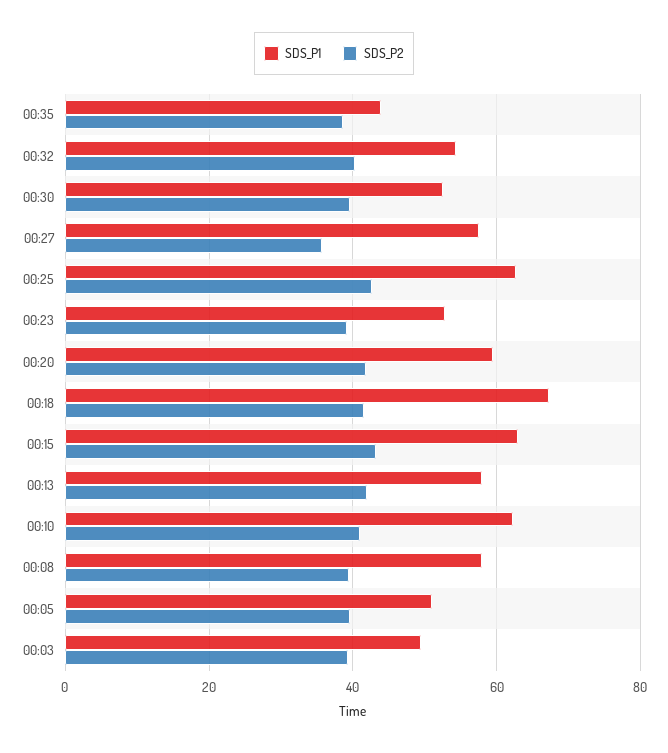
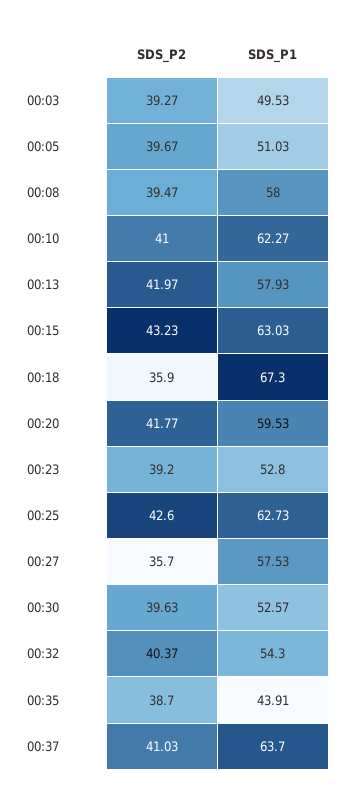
SDS_P2, 00:18: 42 -> 35.9
SDS_P2, 00:37: none -> 41.03
SDS_P1, 00:37: none -> 63.7

